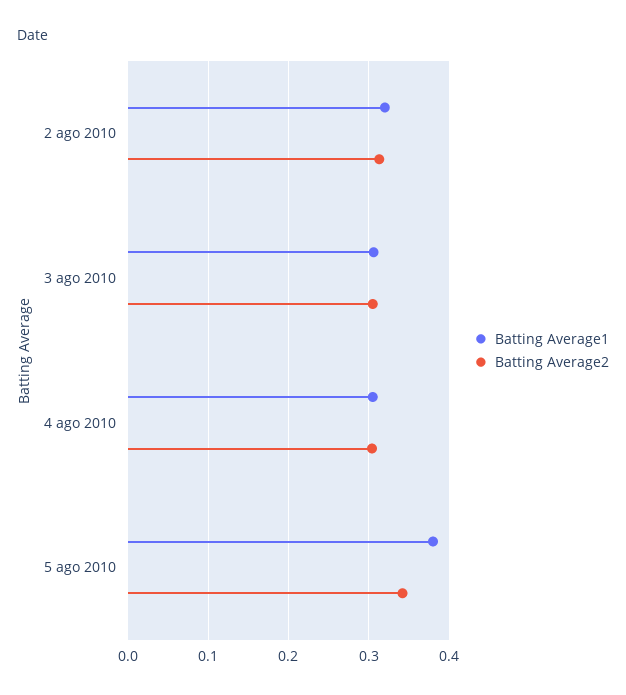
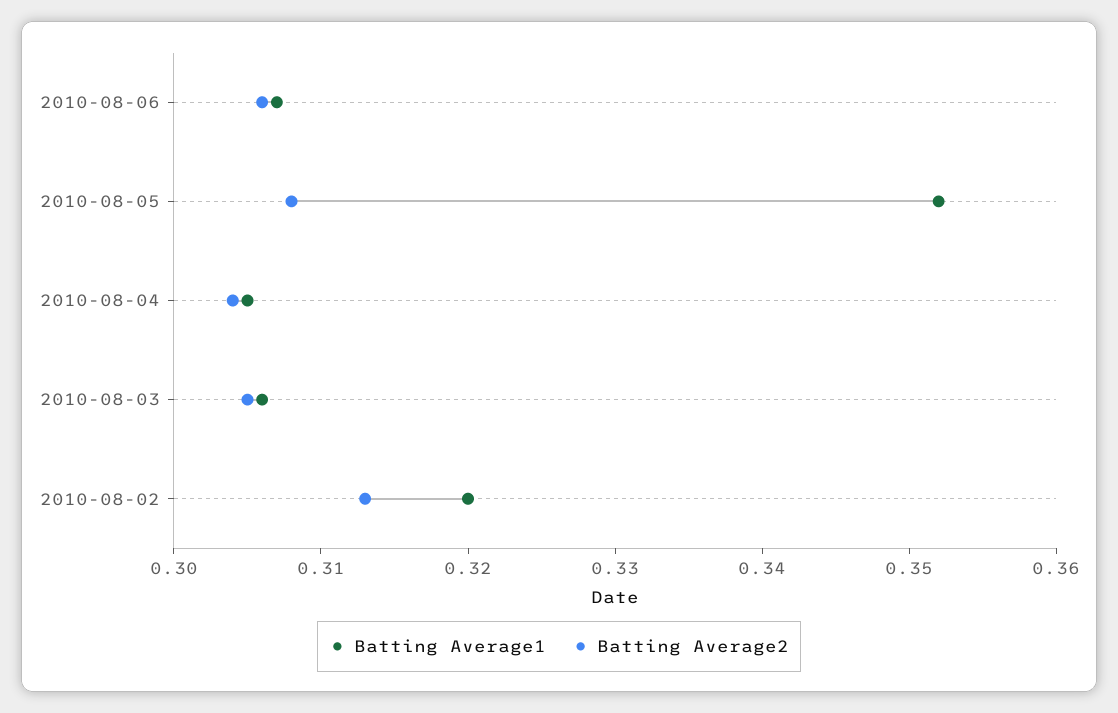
Batting Average1, 5 ago 2010: 0.38 -> 0.352
Batting Average2, 5 ago 2010: 0.34 -> 0.308
Batting Average1, 2010-08-06: none -> 0.307
Batting Average2, 2010-08-06: none -> 0.306

